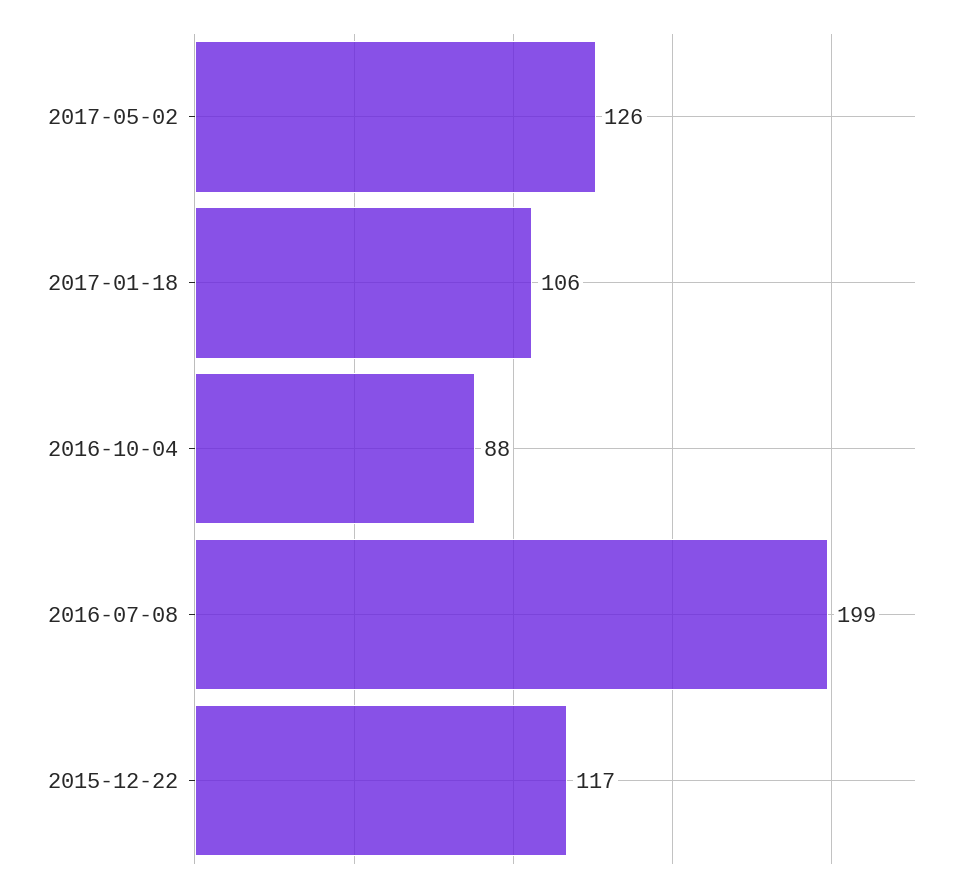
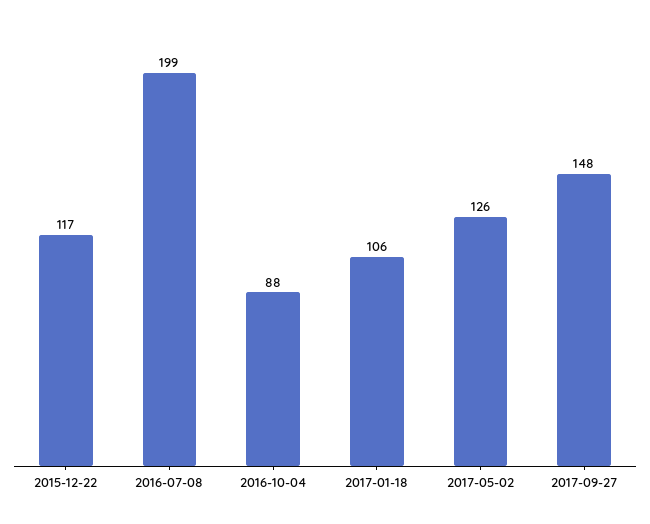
2017-09-27: none -> 148

